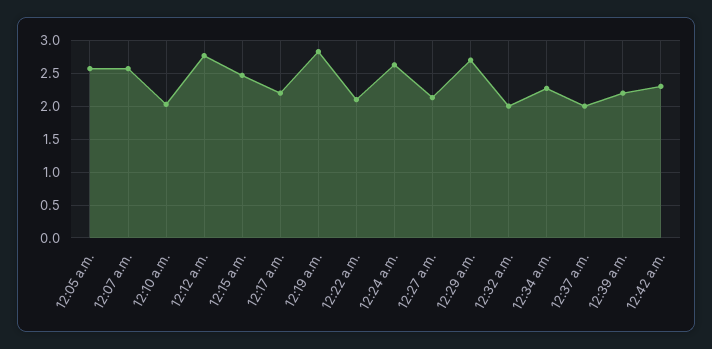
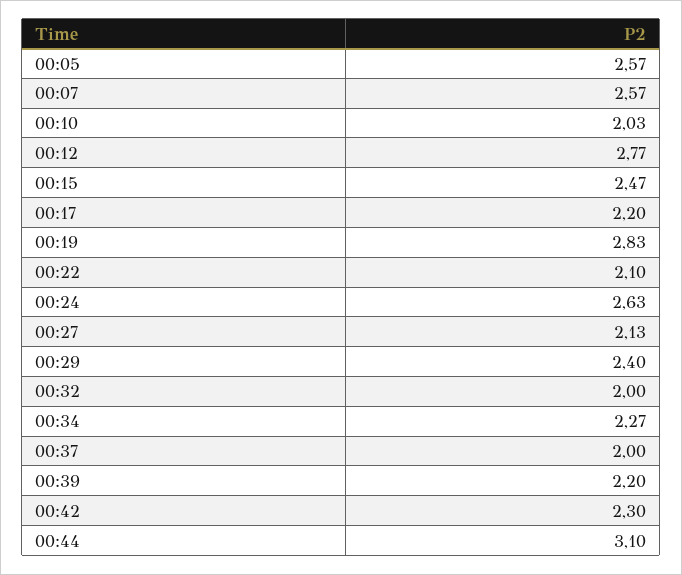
12:29 a.m.: 2.7 -> 2.4
00:44: none -> 3.1

